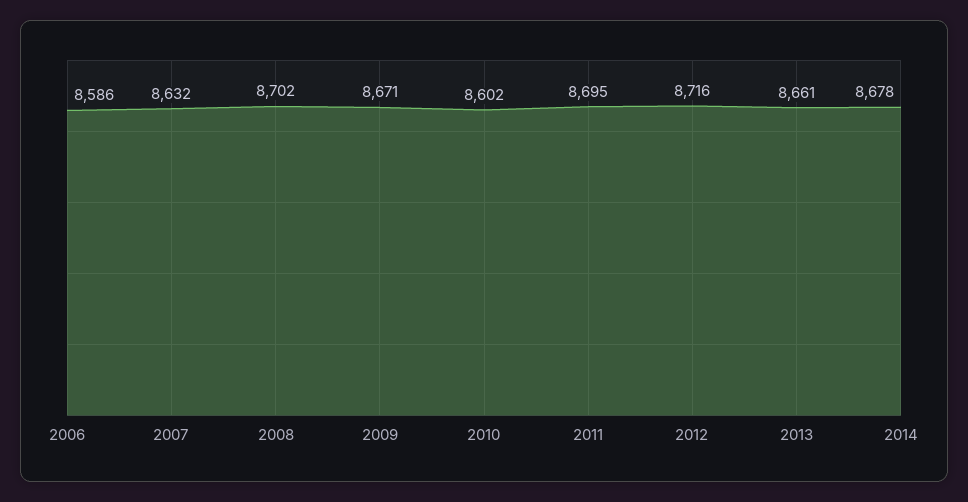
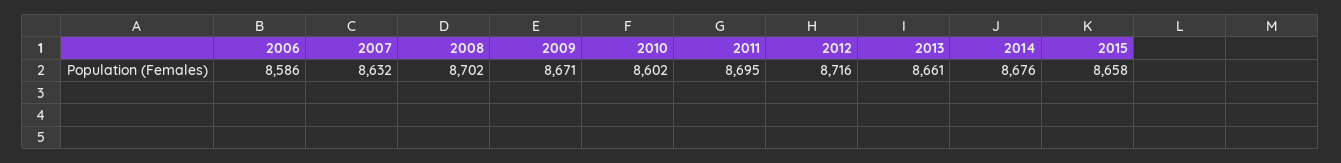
2014: 8678 -> 8676
2015: none -> 8658

